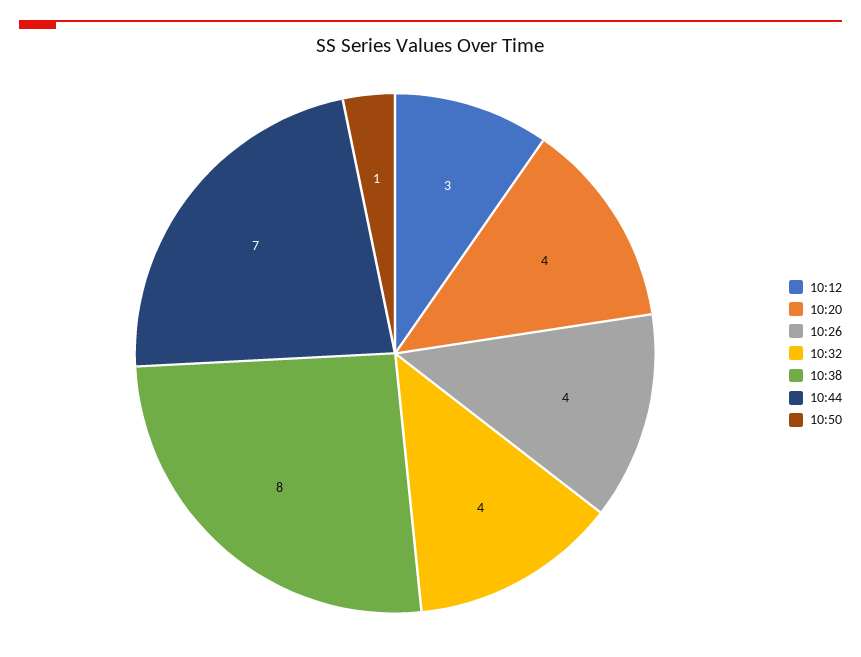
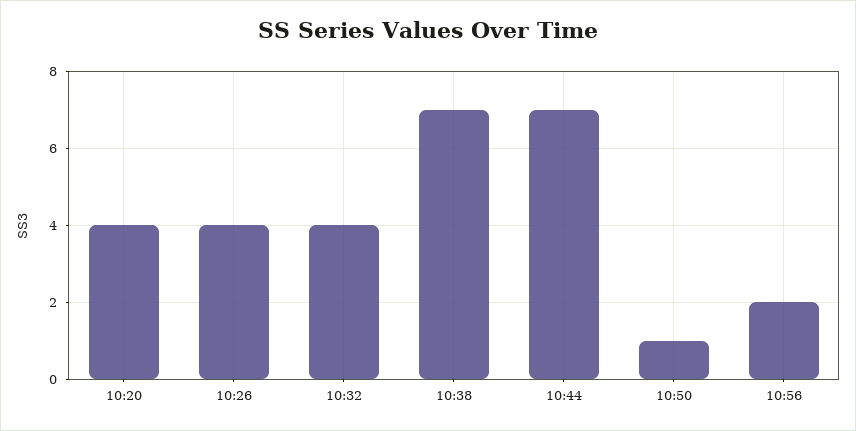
10:12: 3 -> none
10:38: 8 -> 7
10:56: none -> 2

